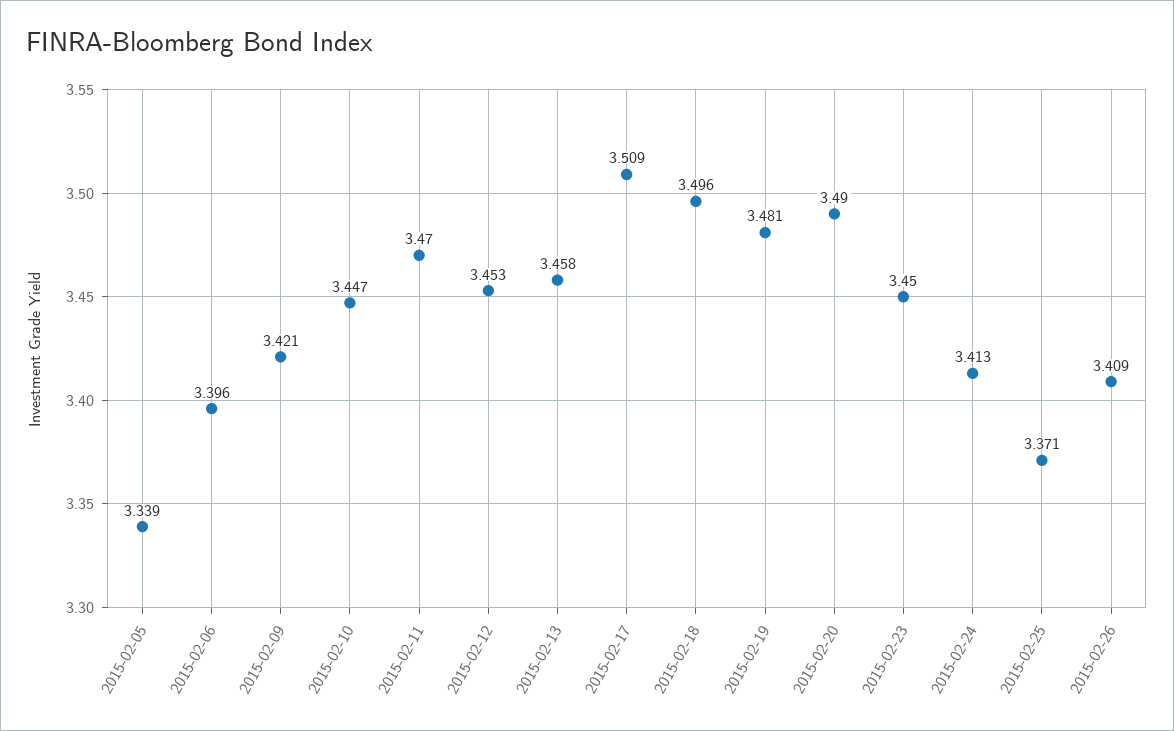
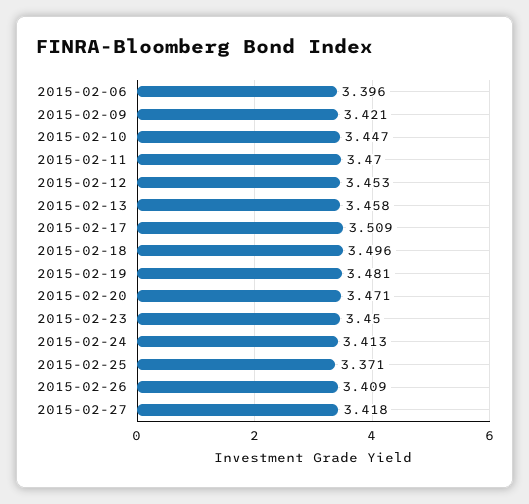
2015-02-05: 3.339 -> none
2015-02-20: 3.49 -> 3.471
2015-02-27: none -> 3.418

